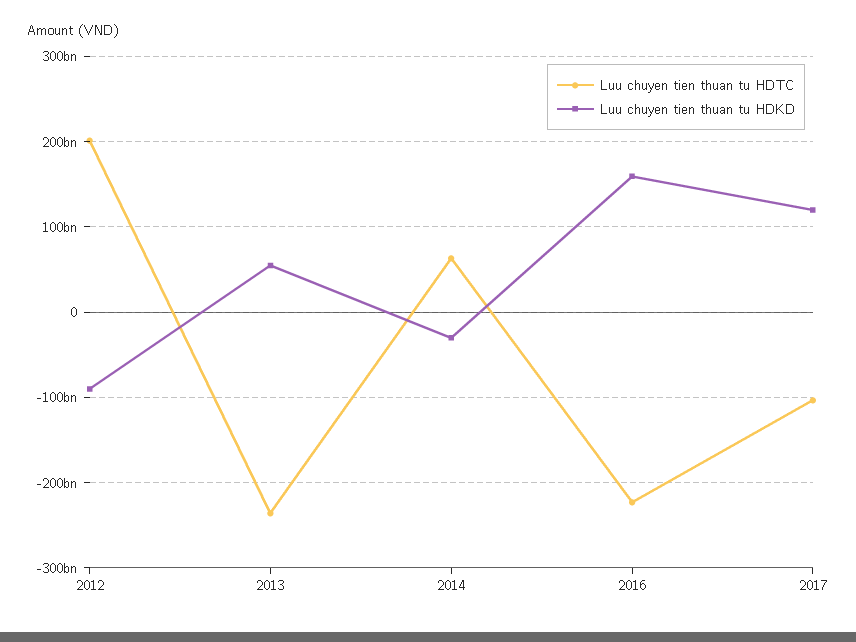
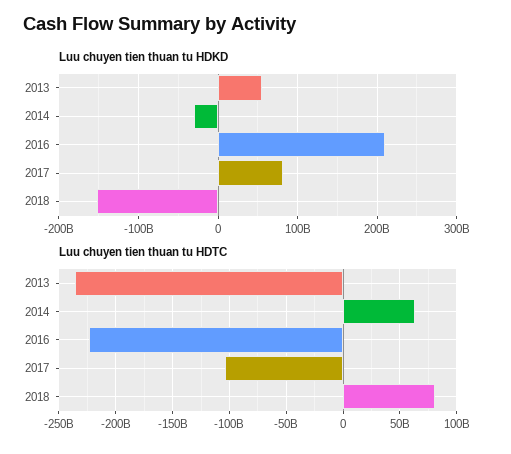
Luu chuyen tien thuan tu HDTC, 2012: 200000000000 -> none
Luu chuyen tien thuan tu HDKD, 2012: -90000000000 -> none
Luu chuyen tien thuan tu HDKD, 2016: 160000000000 -> 210000000000
Luu chuyen tien thuan tu HDKD, 2017: 120000000000 -> 80000000000
Luu chuyen tien thuan tu HDKD, 2018: none -> -150000000000
Luu chuyen tien thuan tu HDTC, 2018: none -> 80000000000

